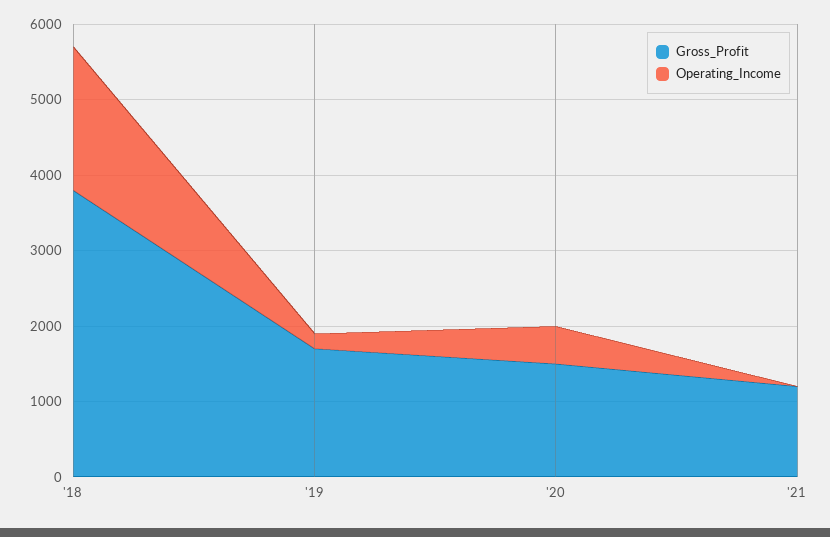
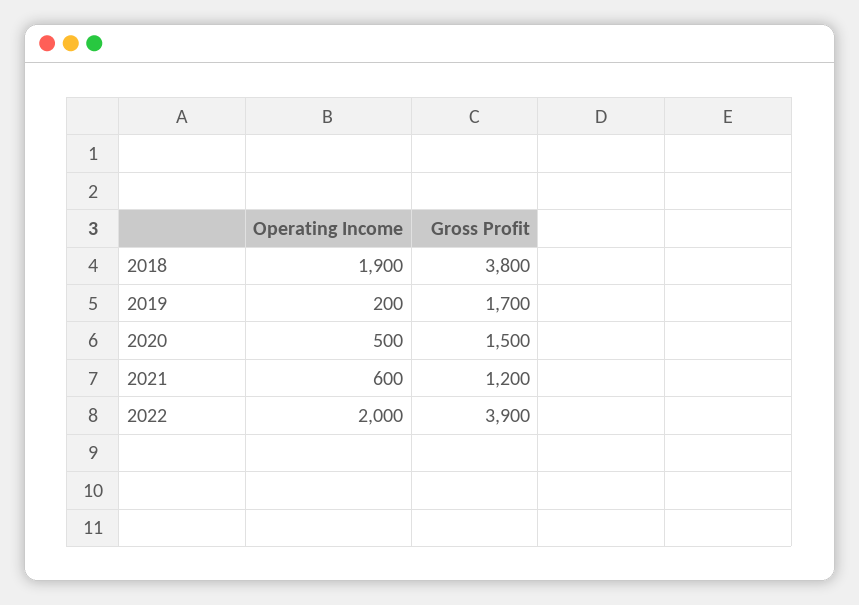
Operating_Income, '21: 0 -> 600
Operating_Income, 2022: none -> 2000
Gross_Profit, 2022: none -> 3900

